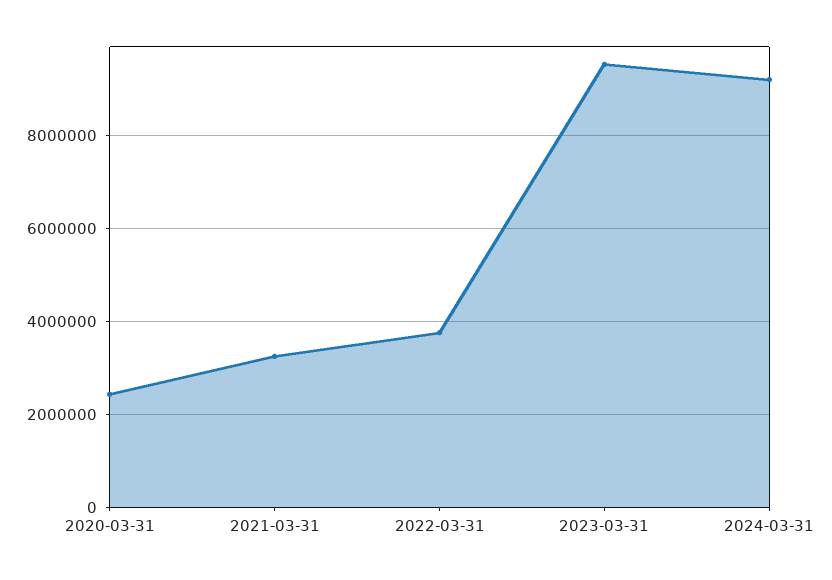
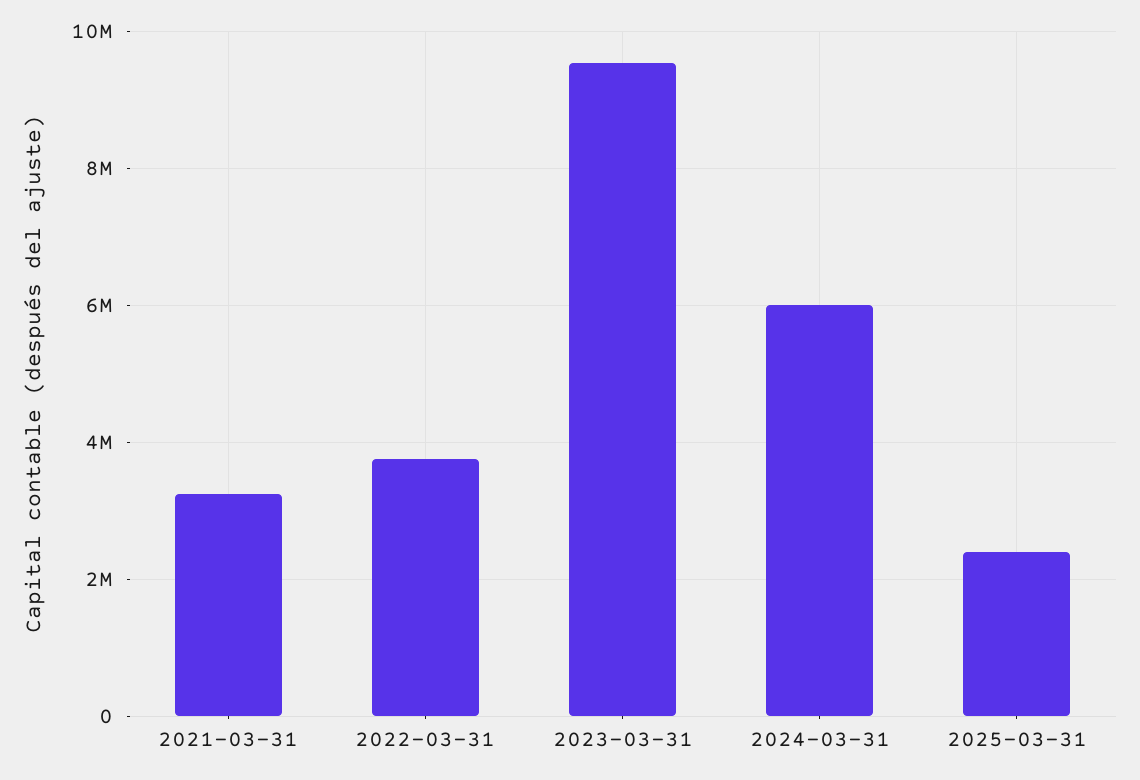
2020-03-31: 2400000 -> none
2024-03-31: 9200000 -> 6000000
2025-03-31: none -> 2400000

